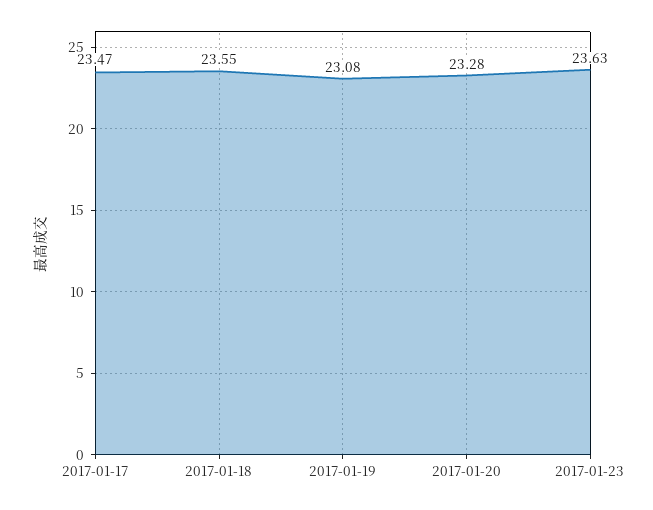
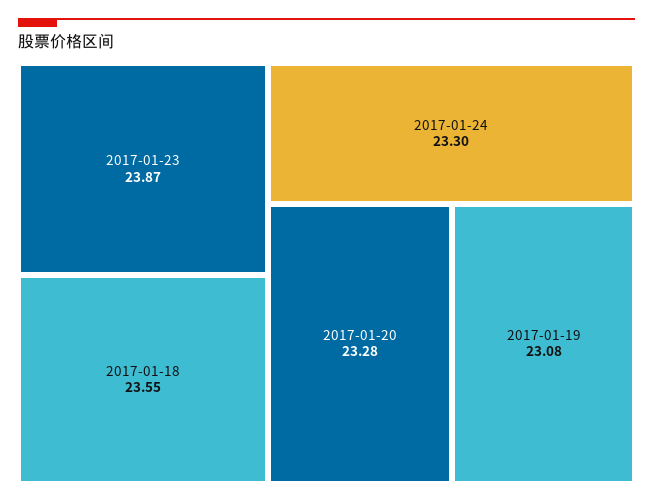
2017-01-17: 23.47 -> none
2017-01-23: 23.63 -> 23.87
2017-01-24: none -> 23.3

